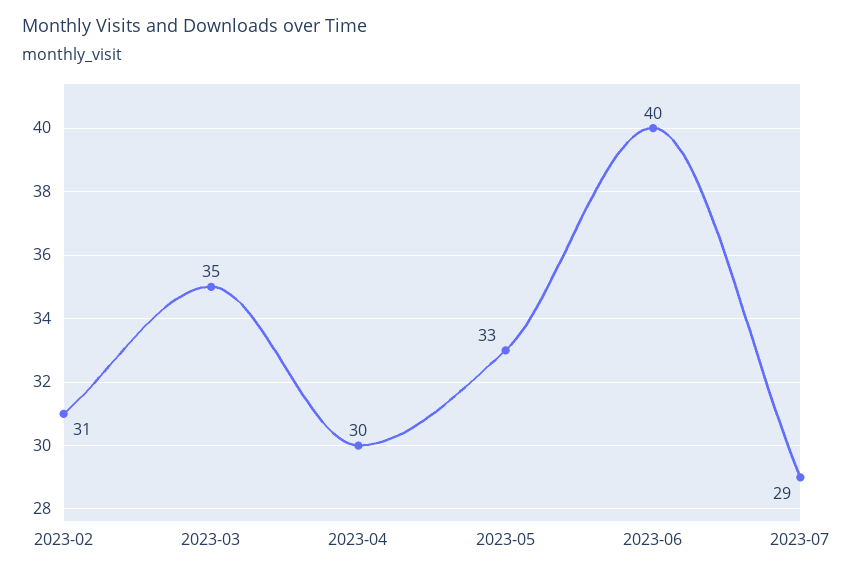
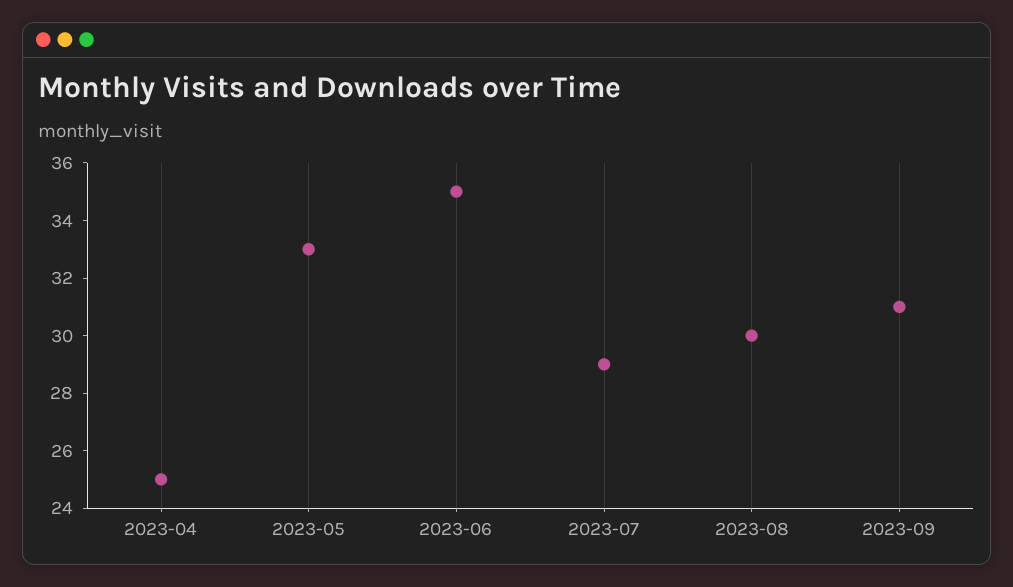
2023-02: 31 -> none
2023-03: 35 -> none
2023-04: 30 -> 25
2023-06: 40 -> 35
2023-08: none -> 30
2023-09: none -> 31

